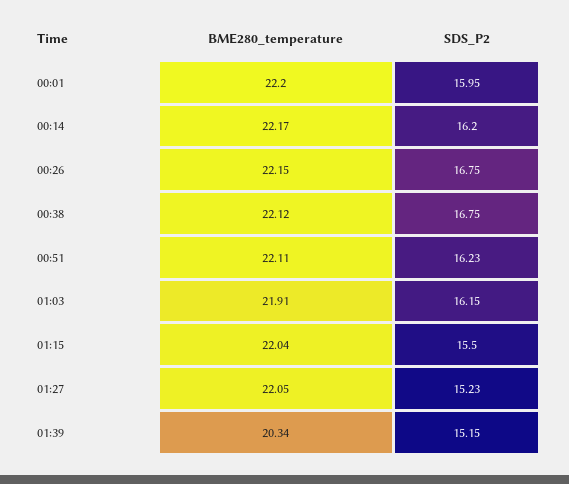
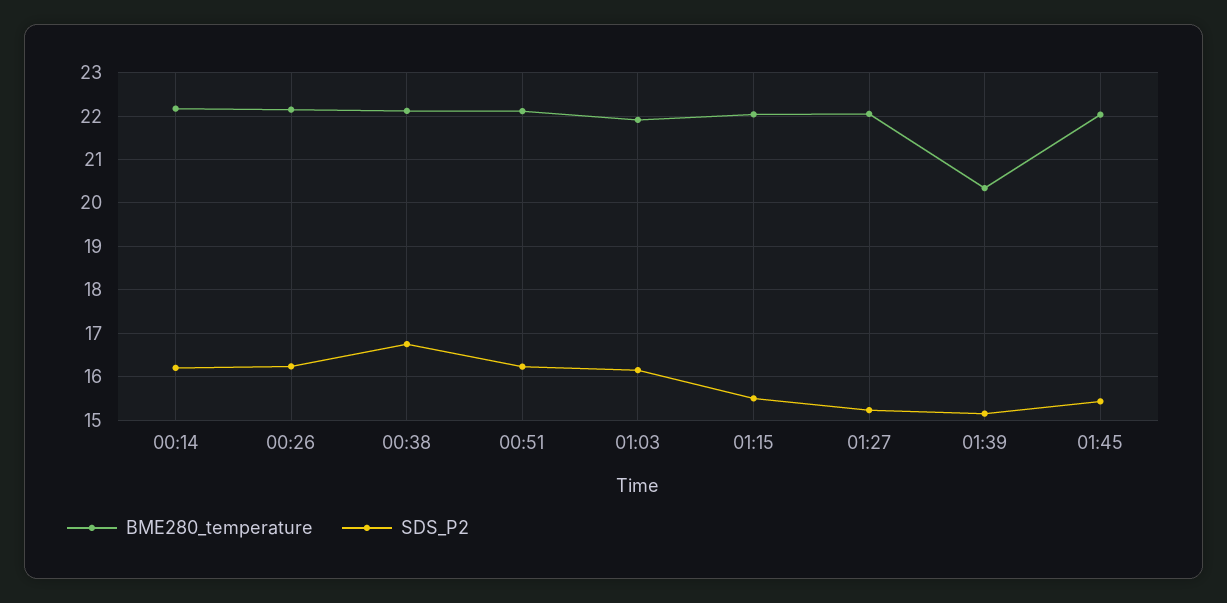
BME280_temperature, 00:01: 22.2 -> none
SDS_P2, 00:01: 15.95 -> none
SDS_P2, 00:26: 16.75 -> 16.2
BME280_temperature, 01:45: none -> 22
SDS_P2, 01:45: none -> 15.4

